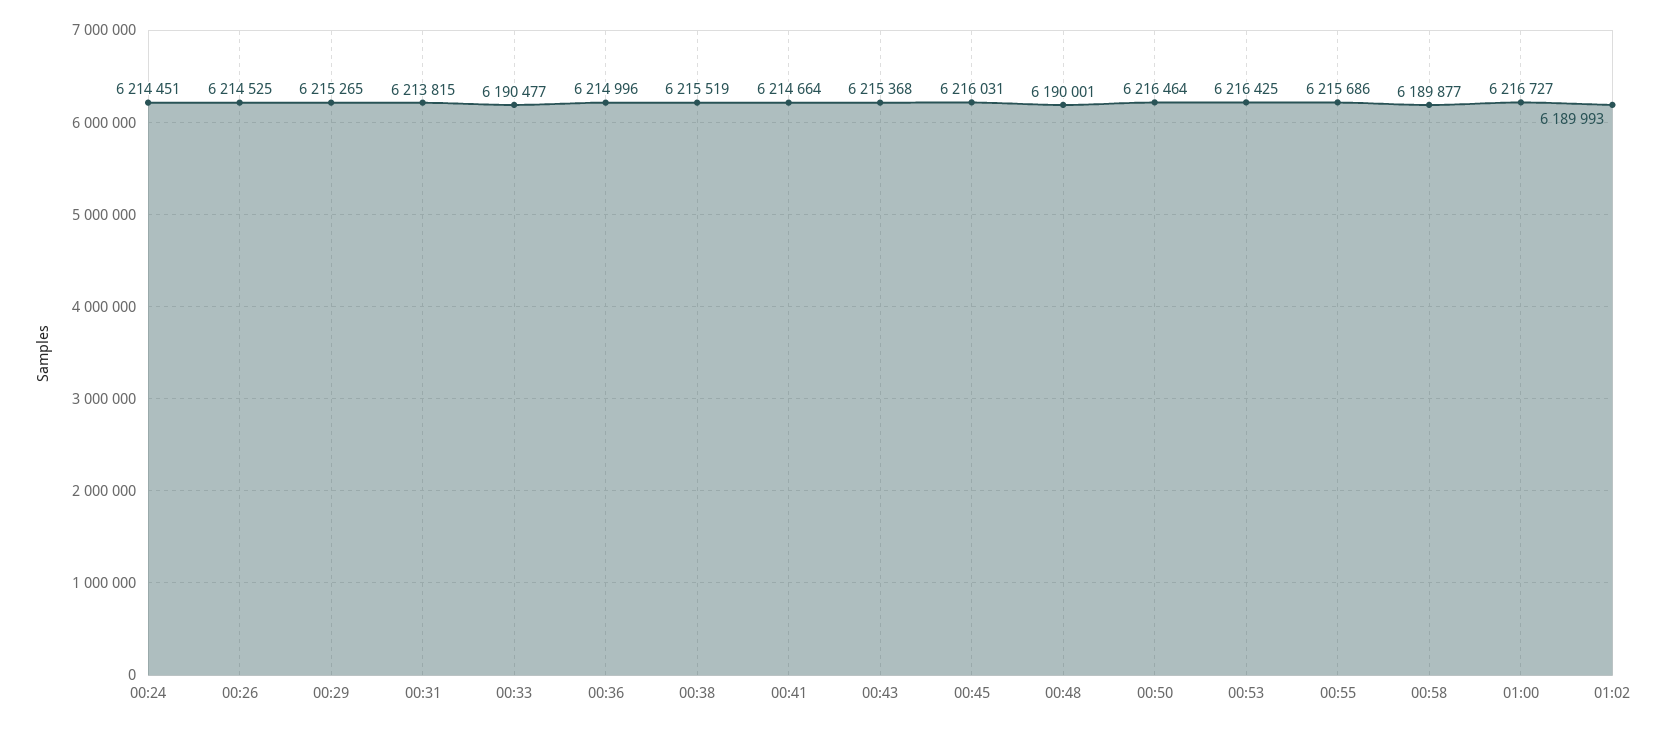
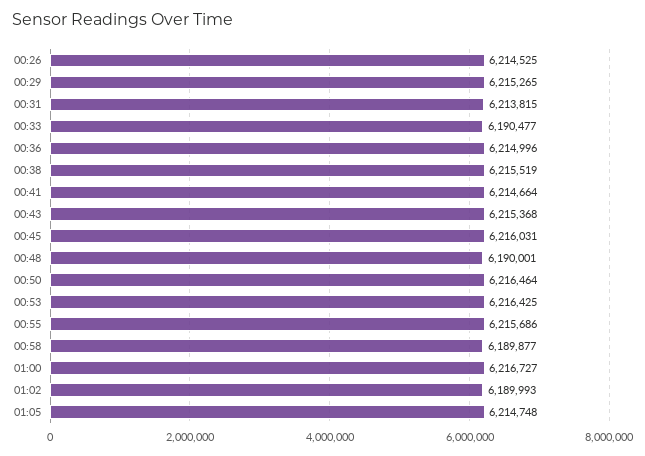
00:24: 6214451 -> none
01:05: none -> 6214748

